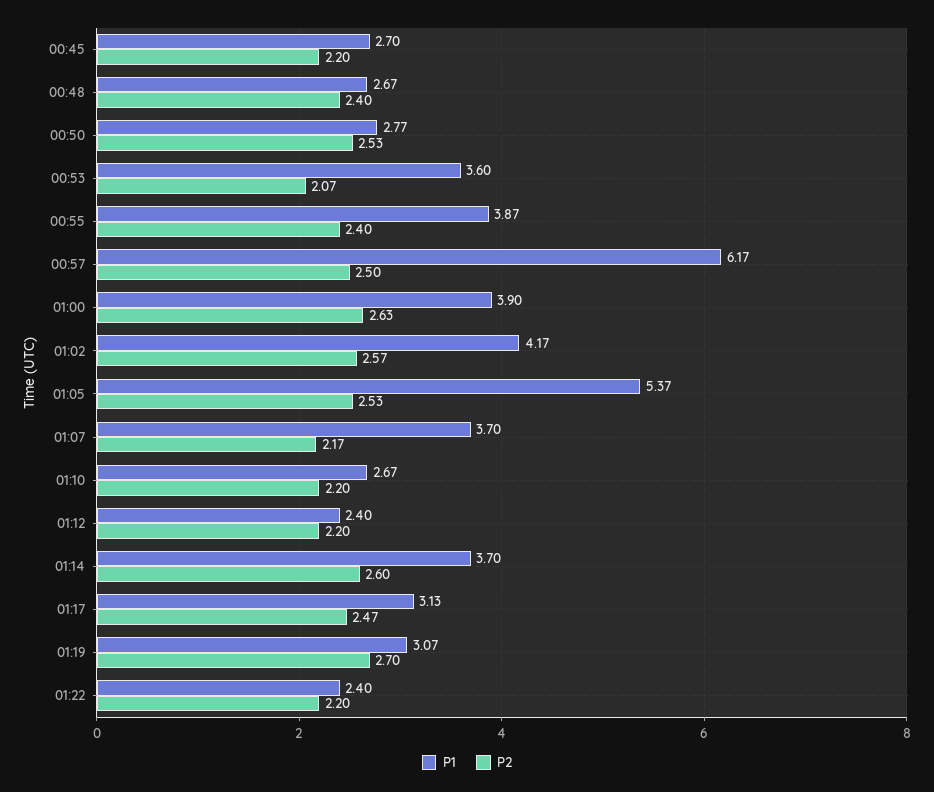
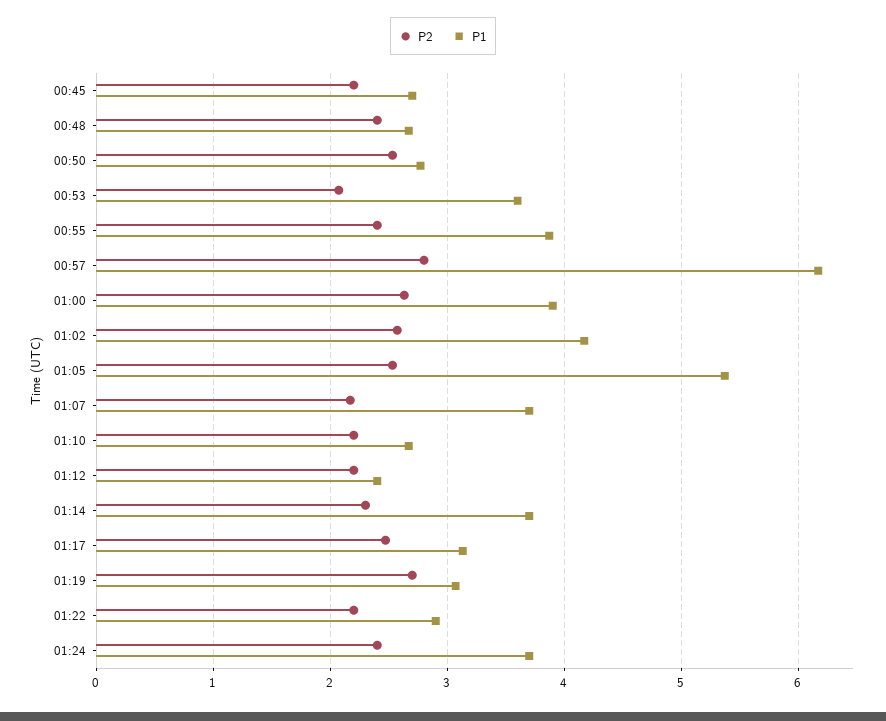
P2, 00:57: 2.5 -> 2.8
P2, 01:14: 2.6 -> 2.3
P1, 01:22: 2.4 -> 2.9
P2, 01:24: none -> 2.4
P1, 01:24: none -> 3.7

